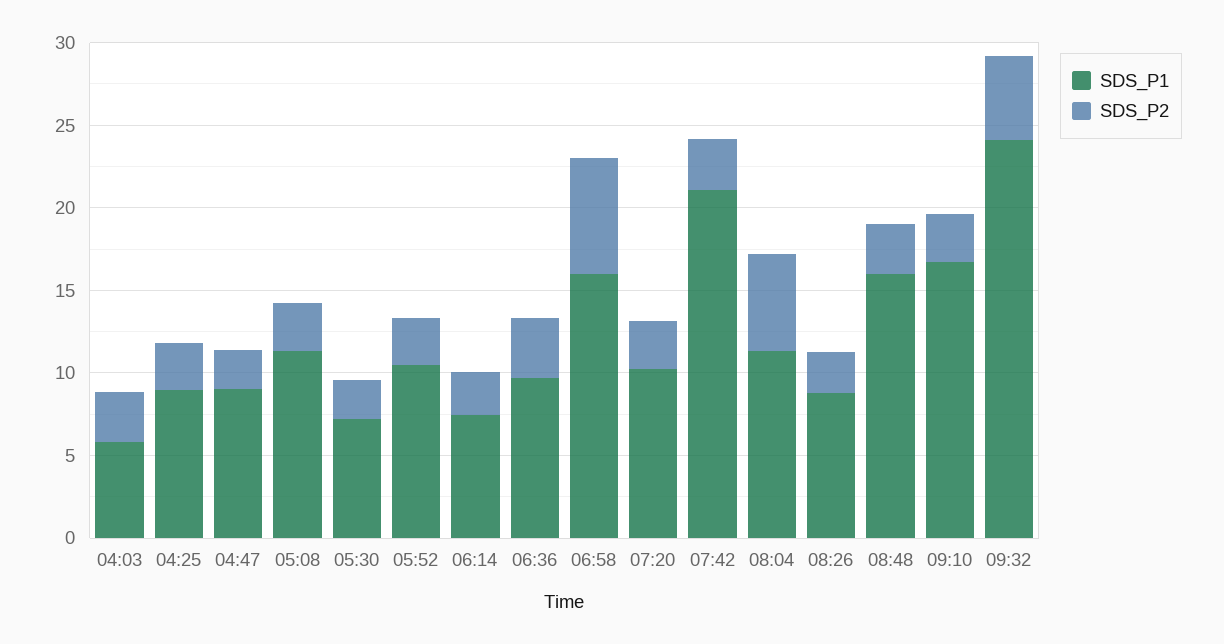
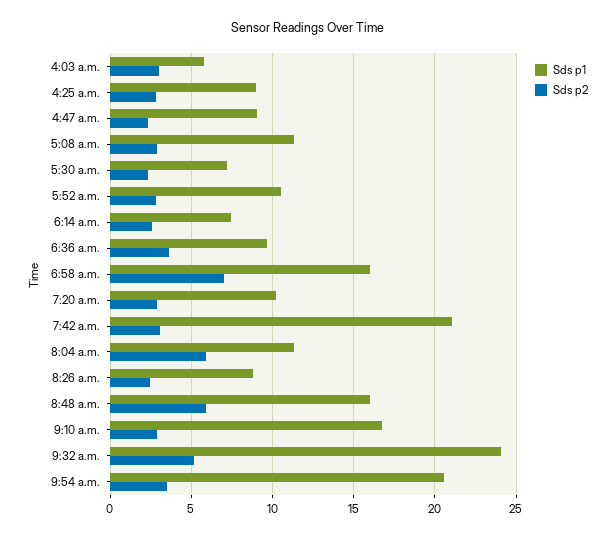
SDS_P2, 08:48: 3 -> 6
SDS_P1, 9:54 a.m.: none -> 20.5
SDS_P2, 9:54 a.m.: none -> 3.5

